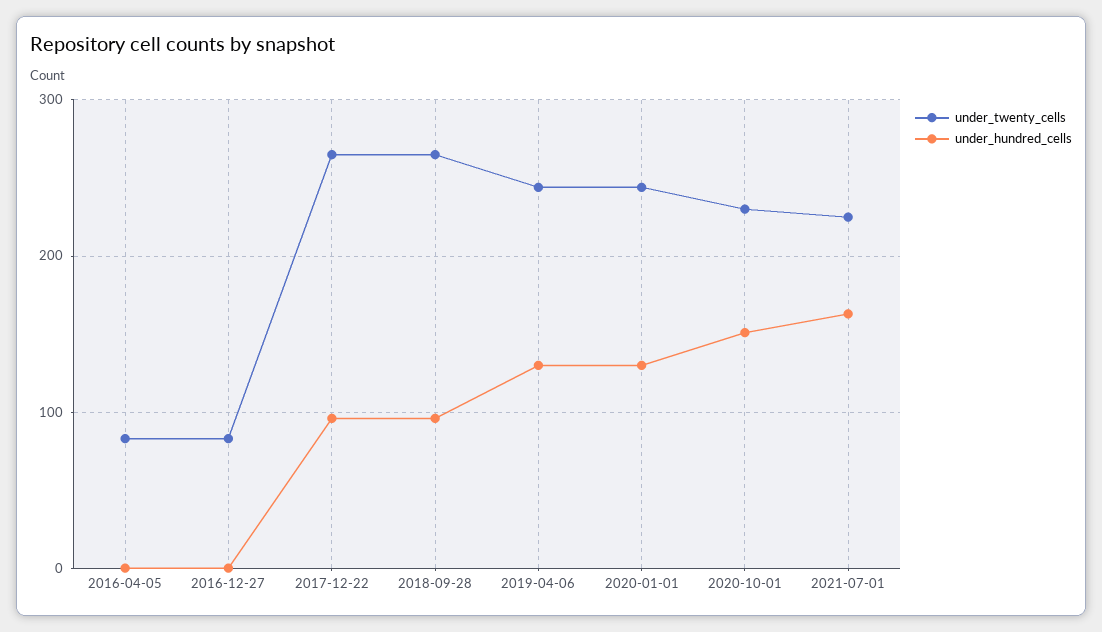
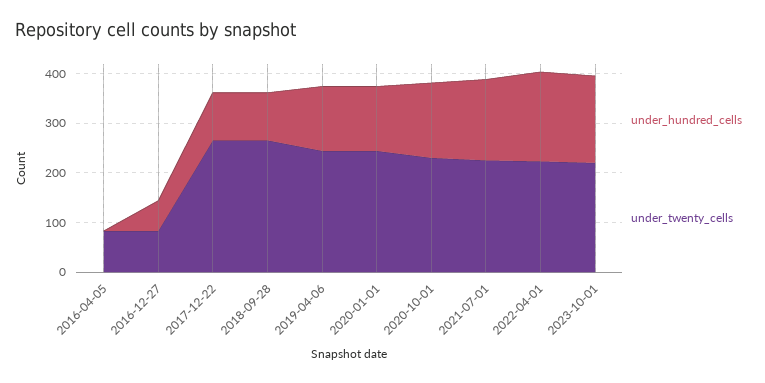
under_hundred_cells, 2016-12-27: 0 -> 60
under_hundred_cells, 2022-04-01: none -> 180
under_twenty_cells, 2022-04-01: none -> 220
under_hundred_cells, 2023-10-01: none -> 180
under_twenty_cells, 2023-10-01: none -> 220

